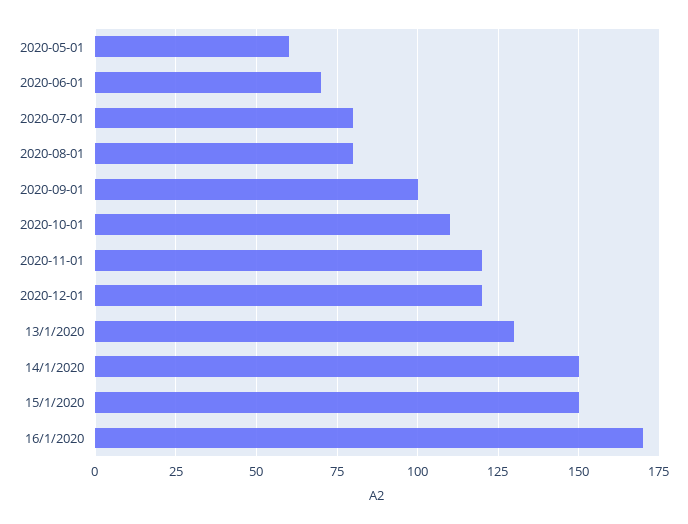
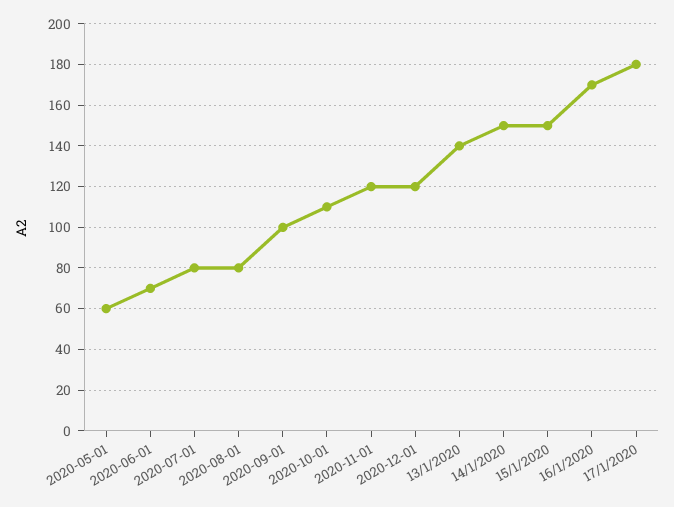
13/1/2020: 130 -> 140
17/1/2020: none -> 180

